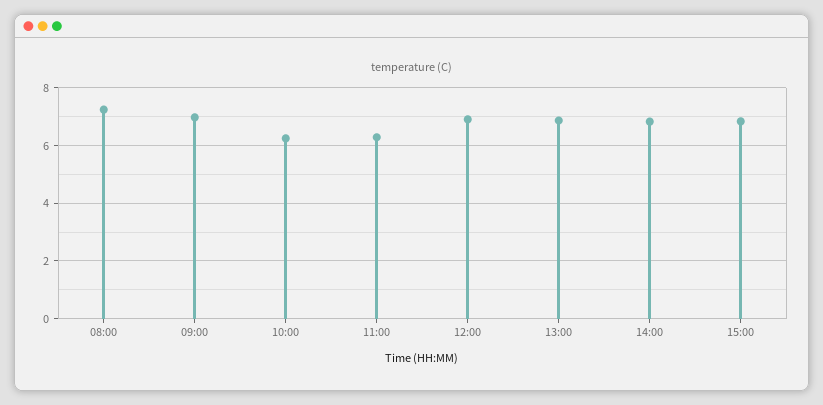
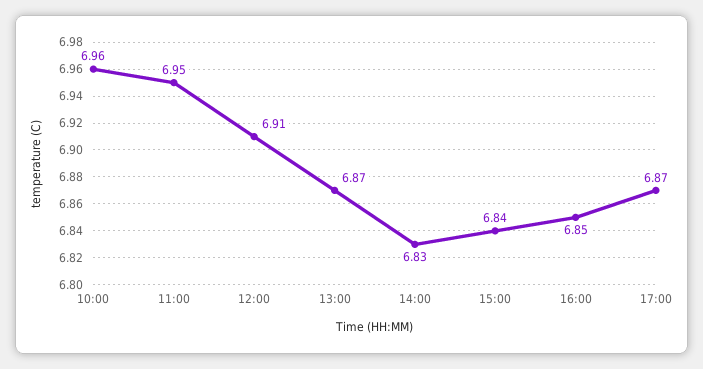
08:00: 7.25 -> none
09:00: 7 -> none
10:00: 6.25 -> 6.96
11:00: 6.25 -> 6.95
16:00: none -> 6.85
17:00: none -> 6.87

